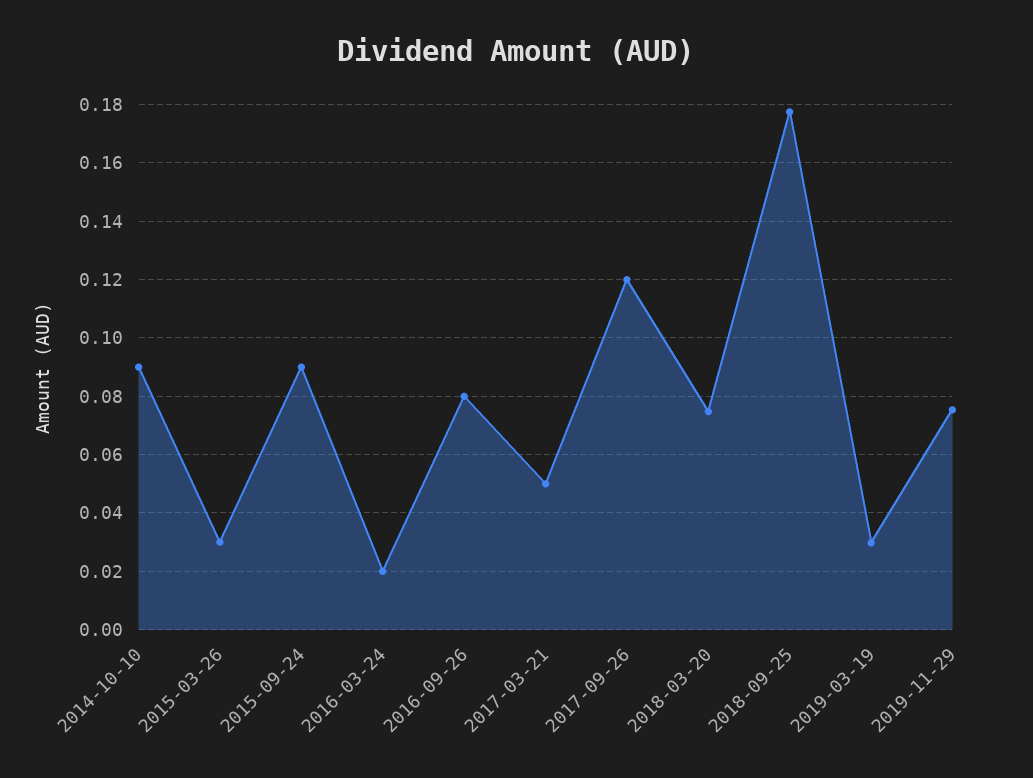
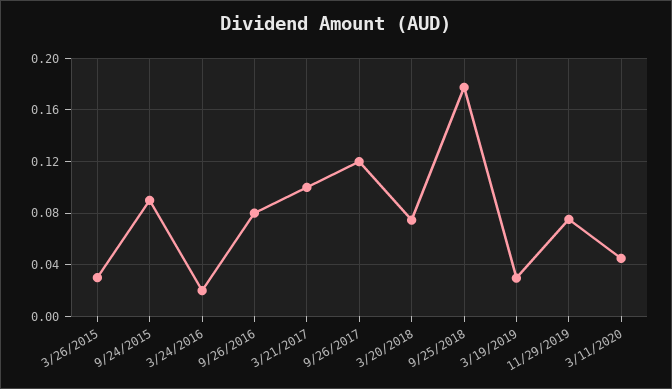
2014-10-10: 0.09 -> none
2017-03-21: 0.05 -> 0.1
3/11/2020: none -> 0.045

